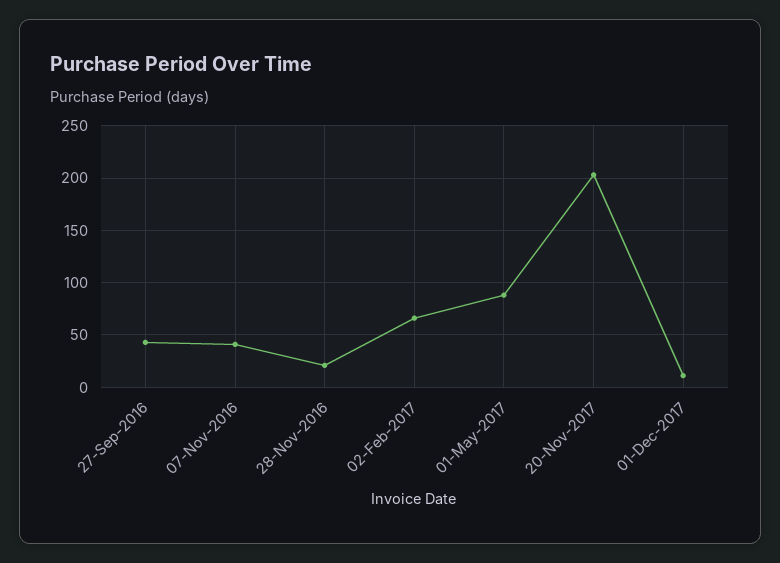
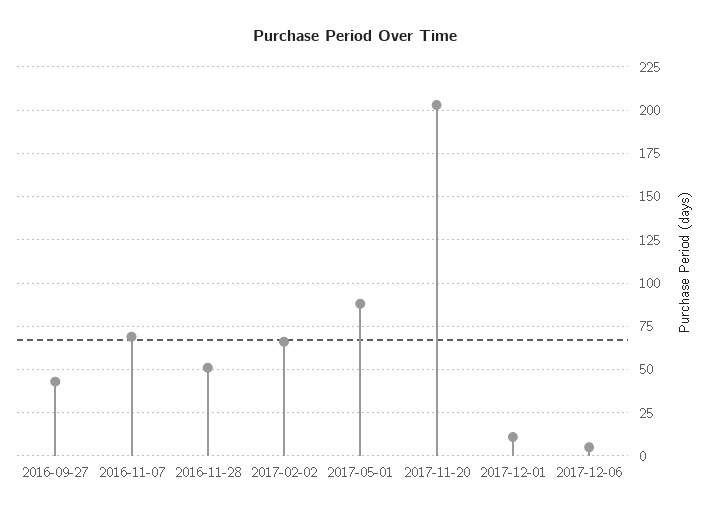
07-Nov-2016: 40 -> 70
28-Nov-2016: 20 -> 50
2017-12-06: none -> 5

